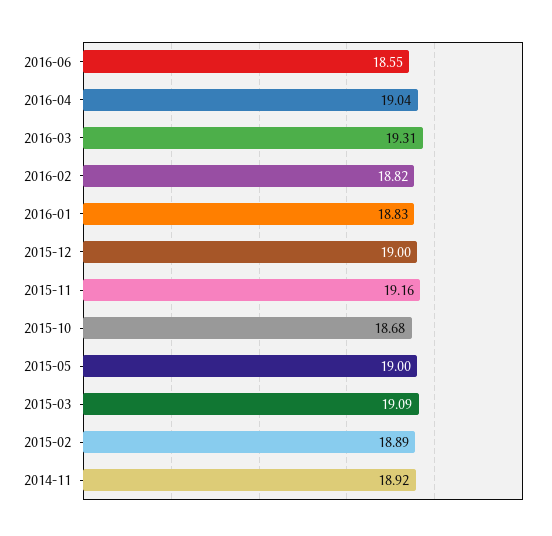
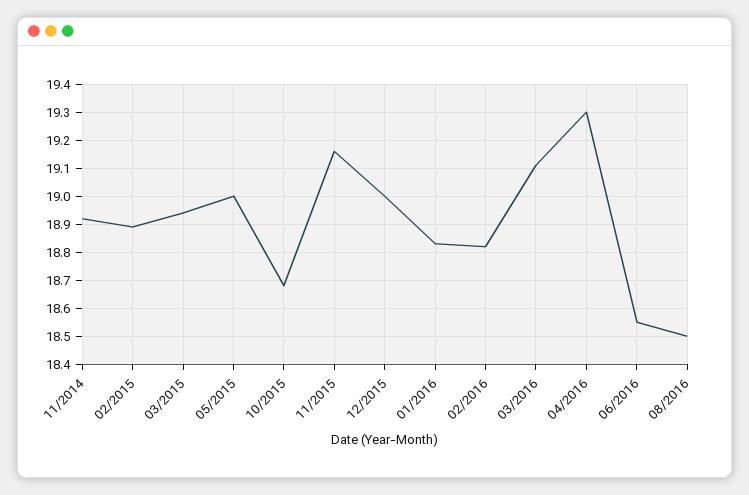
2016-04: 19.04 -> 19.3
2016-03: 19.31 -> 19.1
2015-03: 19.09 -> 18.95
08/2016: none -> 18.5

